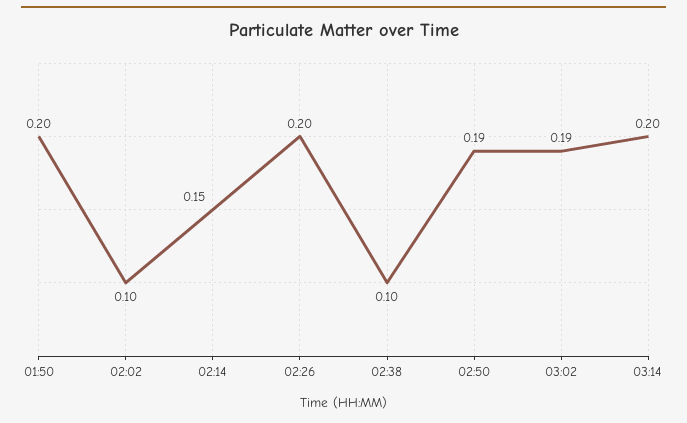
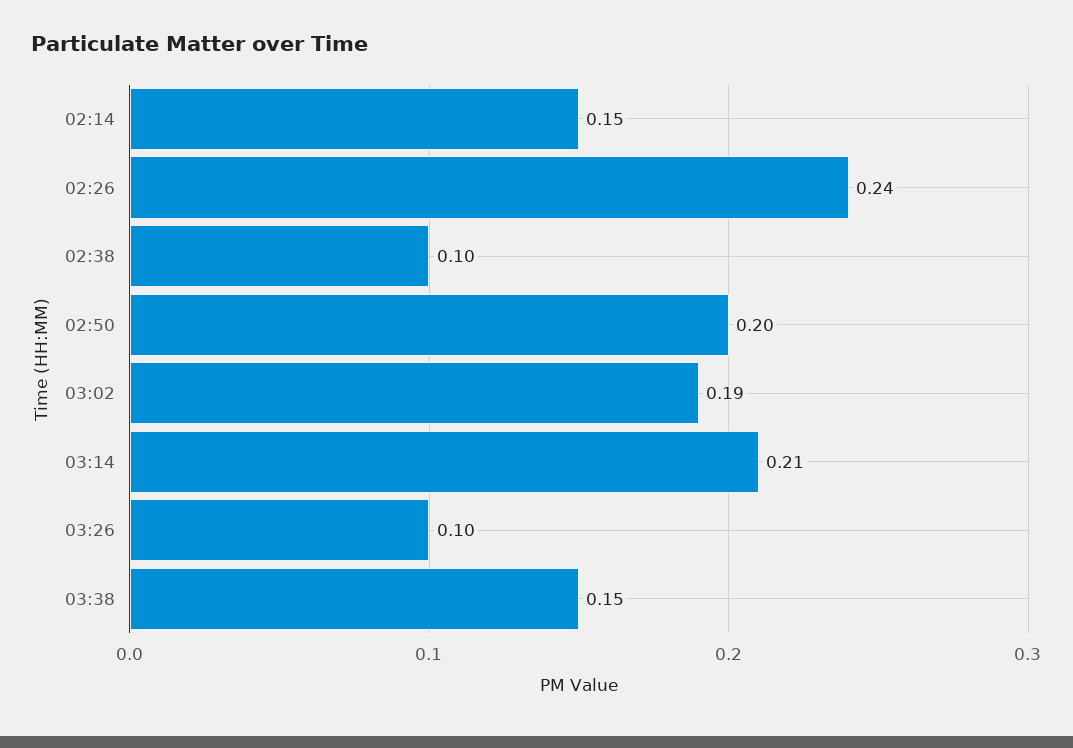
01:50: 0.2 -> none
02:02: 0.1 -> none
02:26: 0.2 -> 0.24
02:50: 0.19 -> 0.2
03:14: 0.2 -> 0.21
03:26: none -> 0.1
03:38: none -> 0.15

